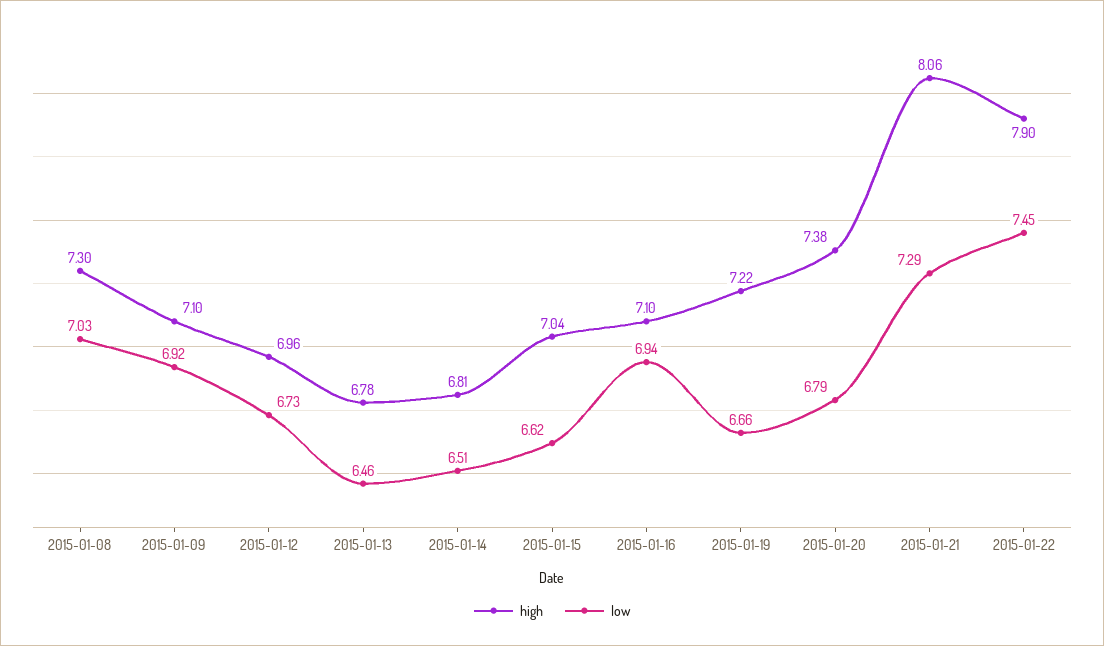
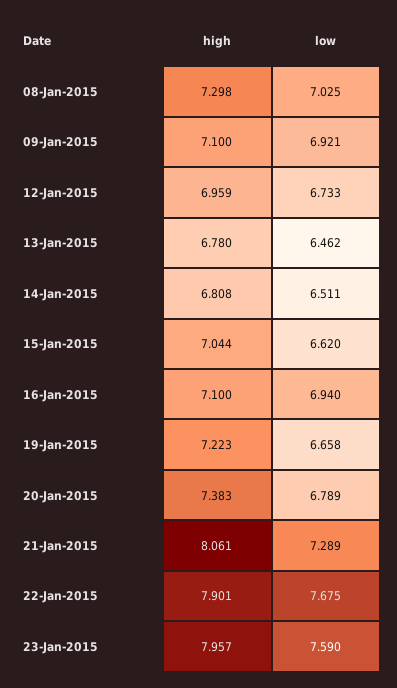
low, 2015-01-22: 7.45 -> 7.675
high, 23-Jan-2015: none -> 7.957
low, 23-Jan-2015: none -> 7.59

